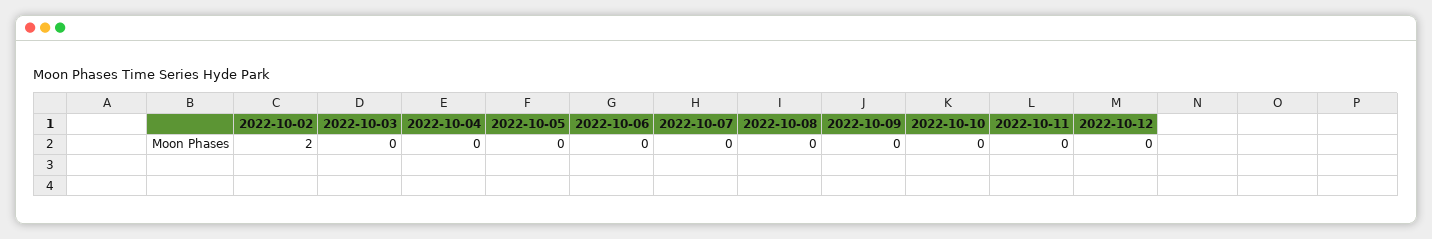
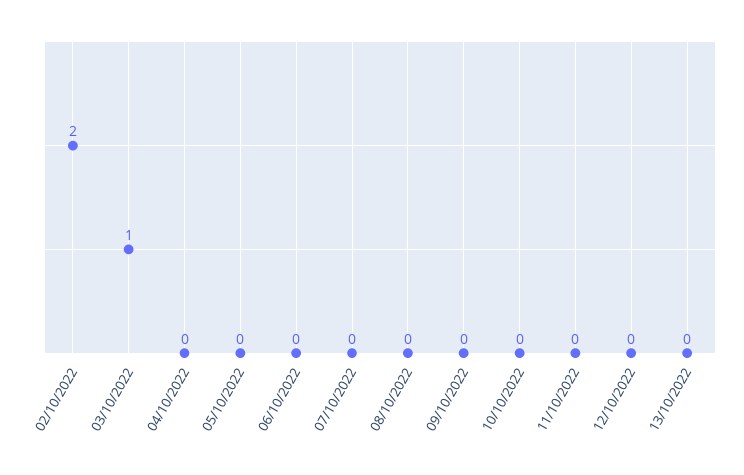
2022-10-03: 0 -> 1
13/10/2022: none -> 0

